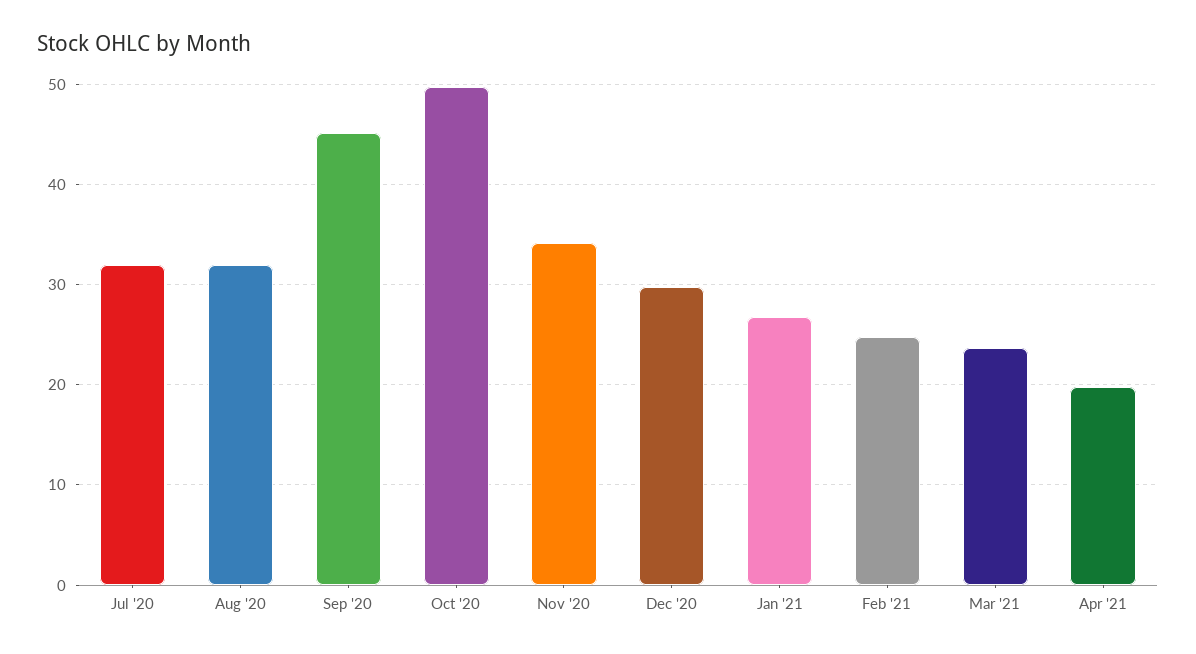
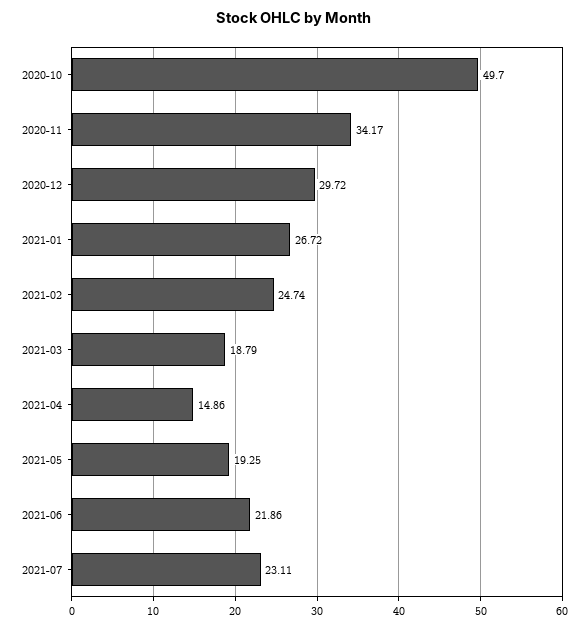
Jul '20: 32 -> none
Aug '20: 32 -> none
Sep '20: 45 -> none
Mar '21: 24 -> 18.79
Apr '21: 20 -> 14.86
2021-05: none -> 19.25
2021-06: none -> 21.86
2021-07: none -> 23.11

